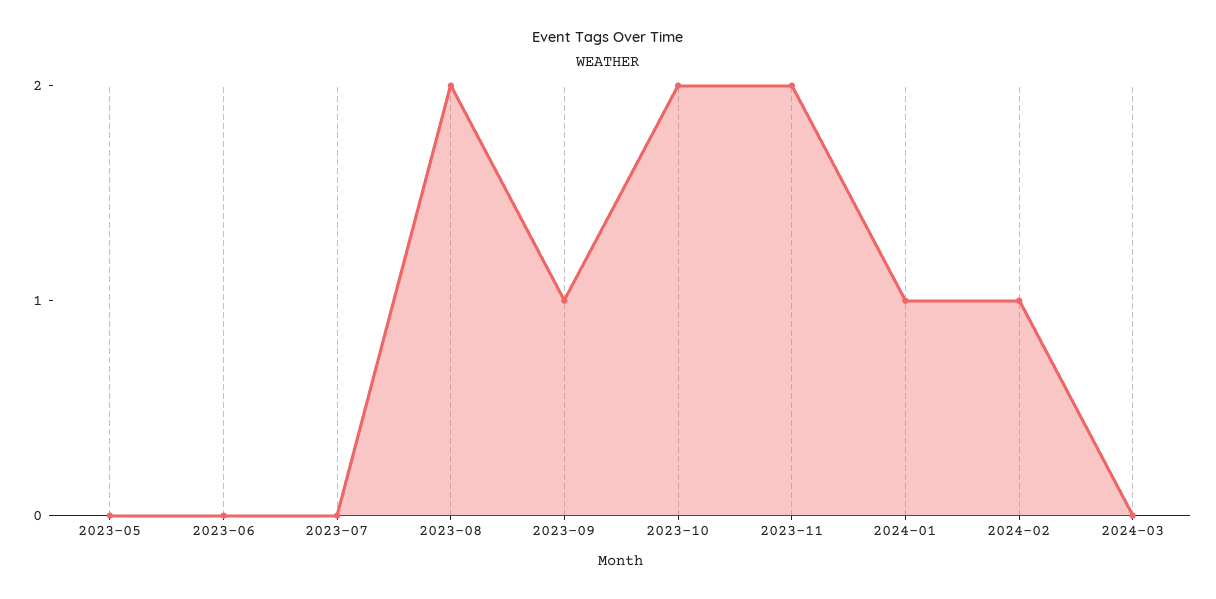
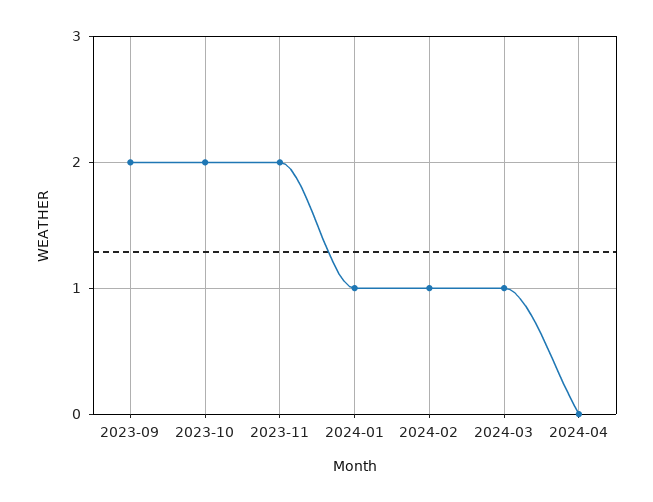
2023-05: 0 -> none
2023-06: 0 -> none
2023-07: 0 -> none
2023-08: 2 -> none
2023-09: 1 -> 2
2024-03: 0 -> 1
2024-04: none -> 0

